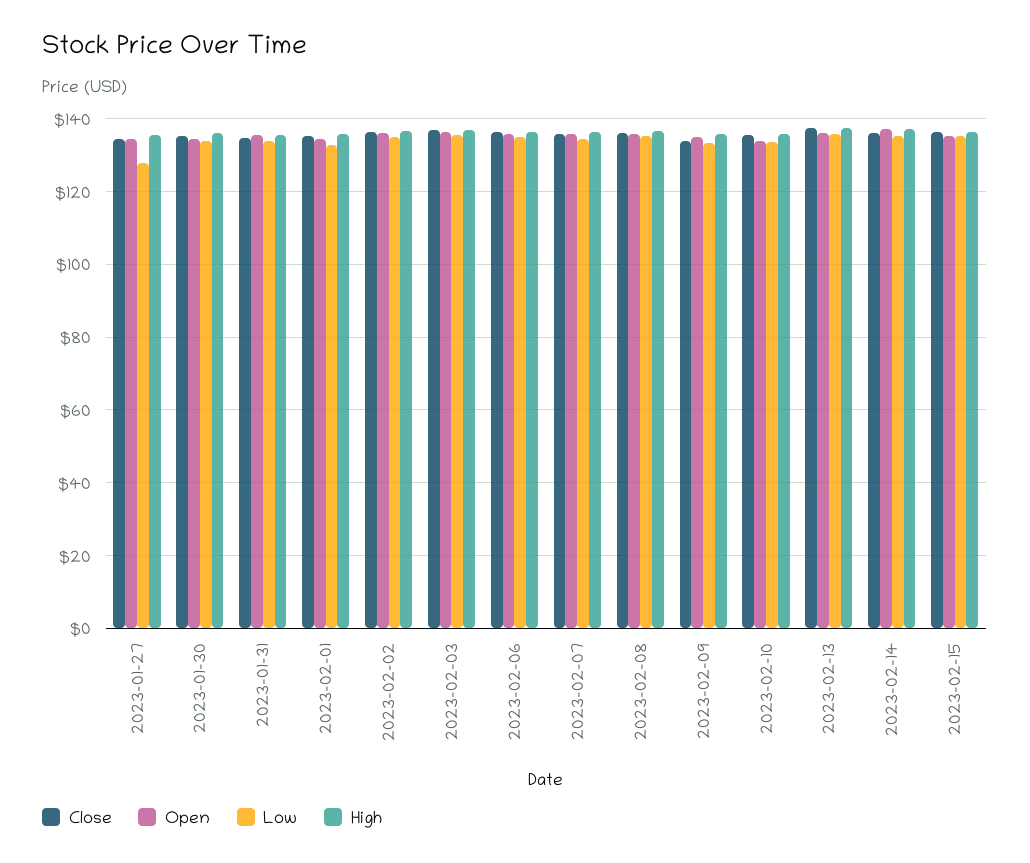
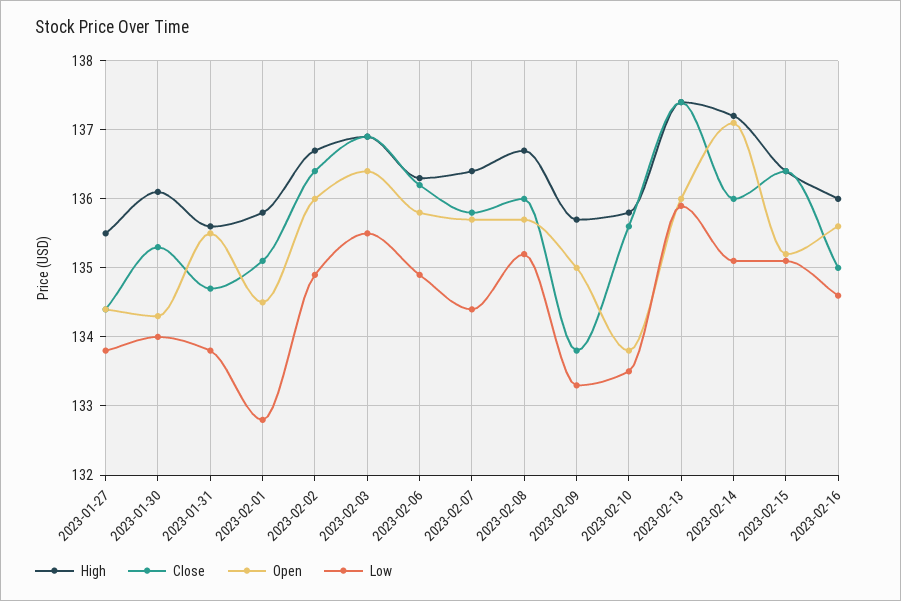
Low, 2023-01-27: 128 -> 133.8
High, 2023-02-16: none -> 136
Close, 2023-02-16: none -> 135
Open, 2023-02-16: none -> 135.6
Low, 2023-02-16: none -> 134.6

